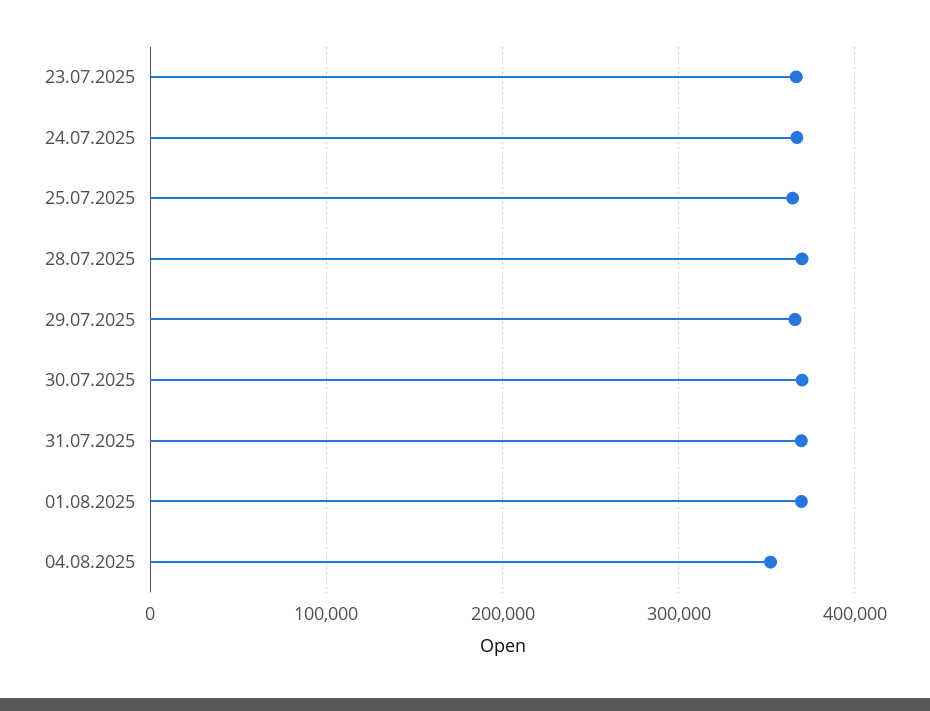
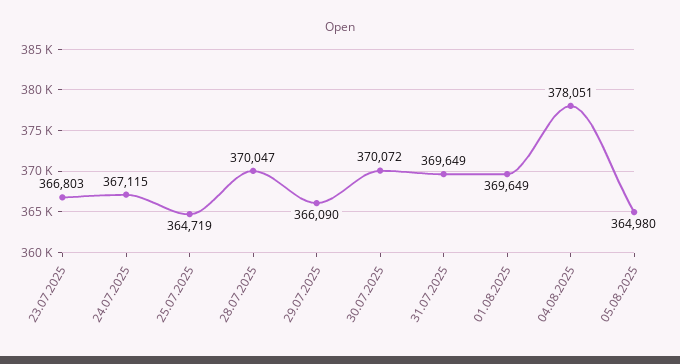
04.08.2025: 350000 -> 378051
05.08.2025: none -> 364980

